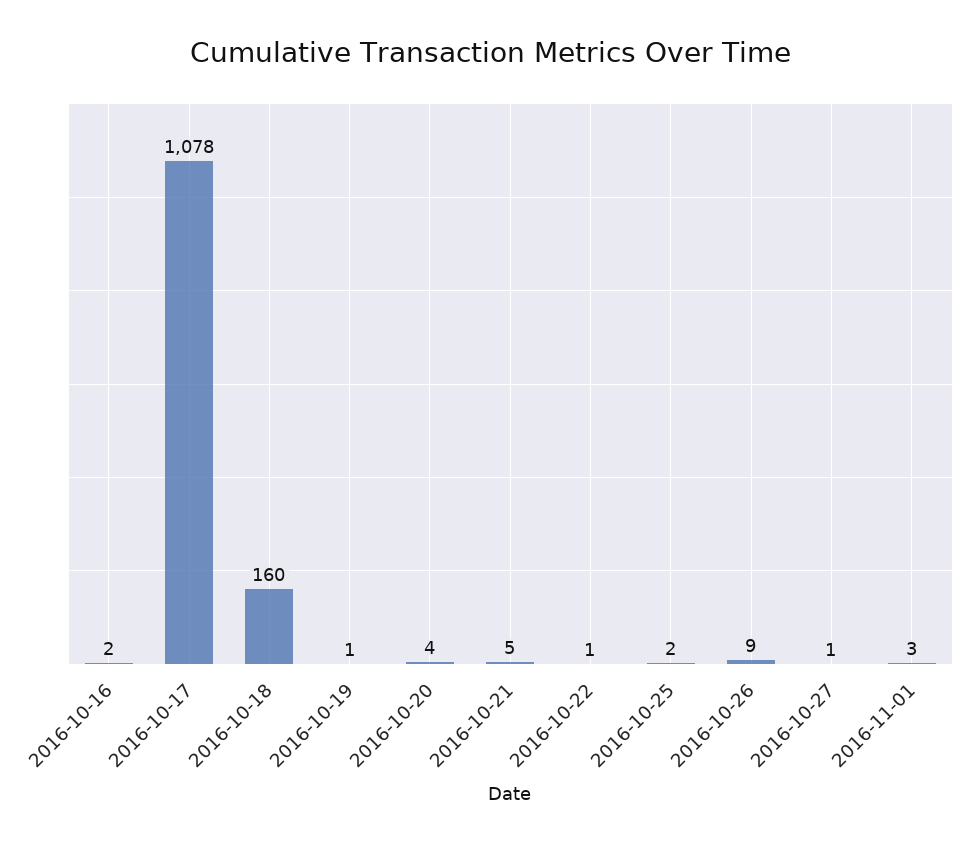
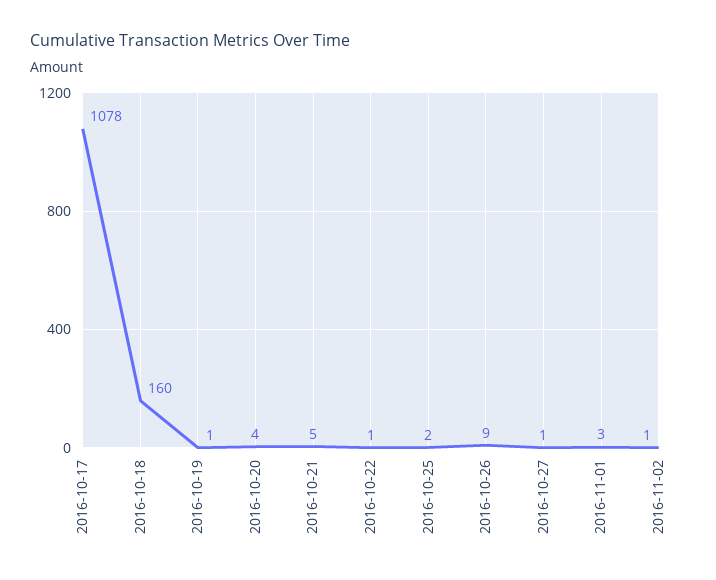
2016-10-16: 2 -> none
2016-11-02: none -> 1

